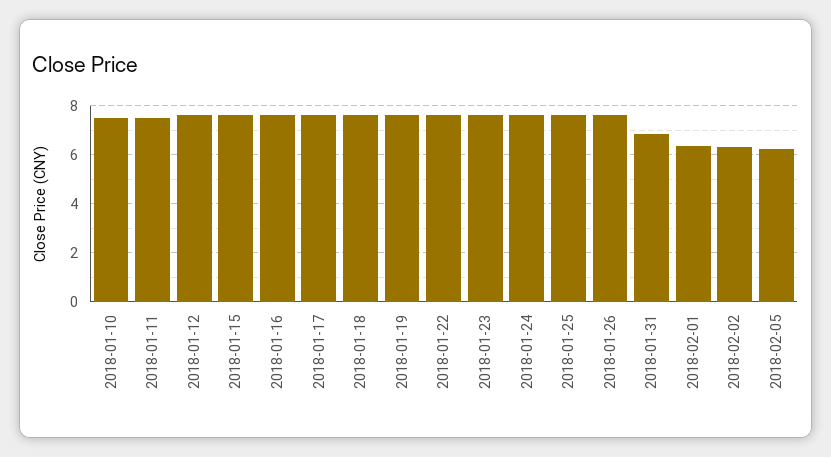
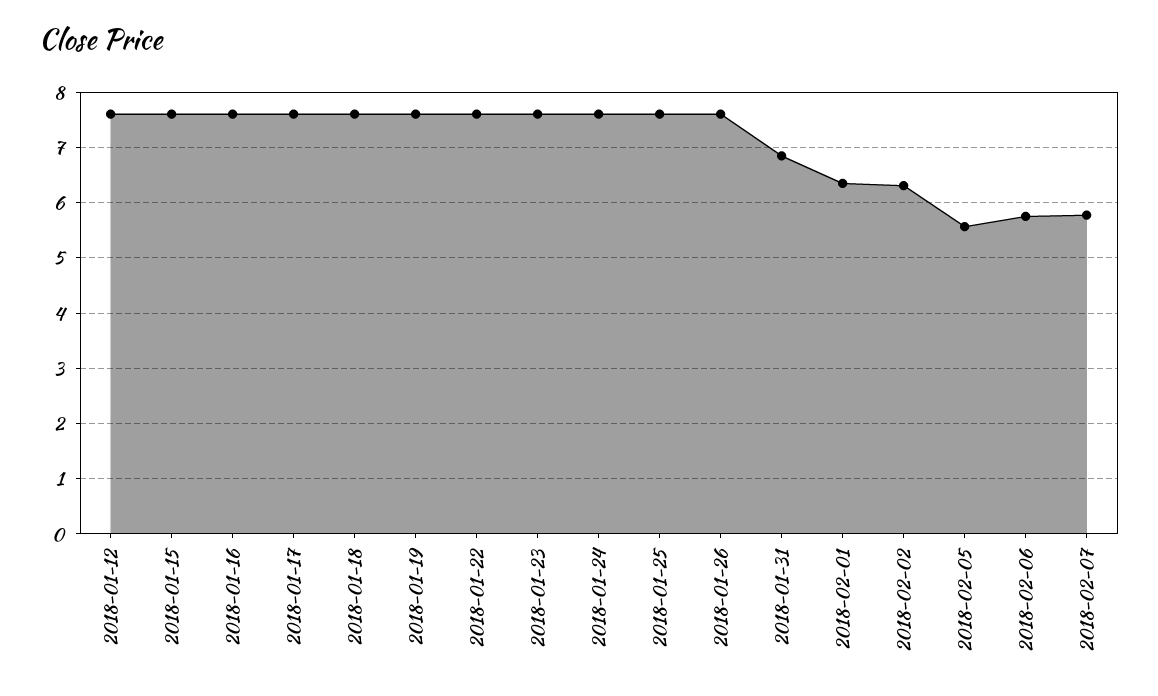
2018-01-10: 7.5 -> none
2018-01-11: 7.5 -> none
2018-02-05: 6.25 -> 5.6
2018-02-06: none -> 5.8
2018-02-07: none -> 5.8

